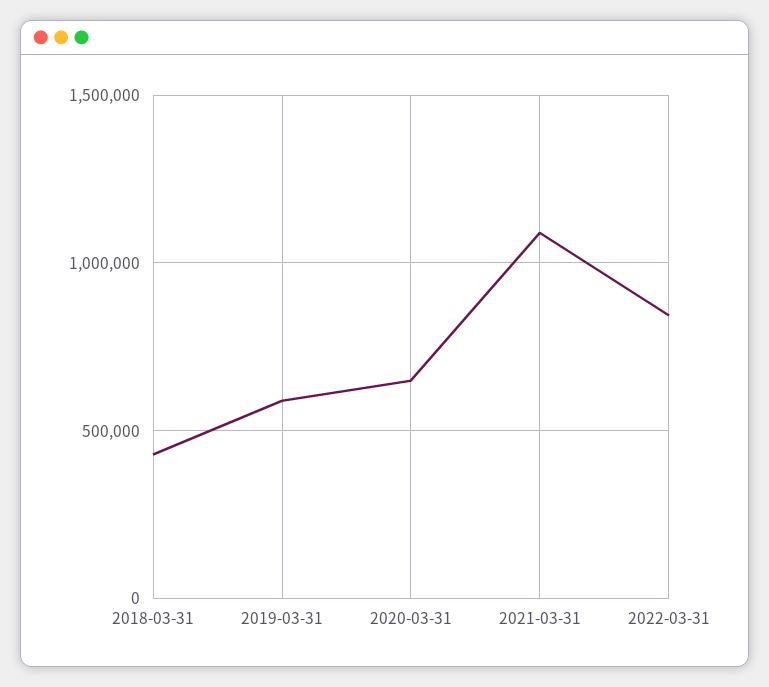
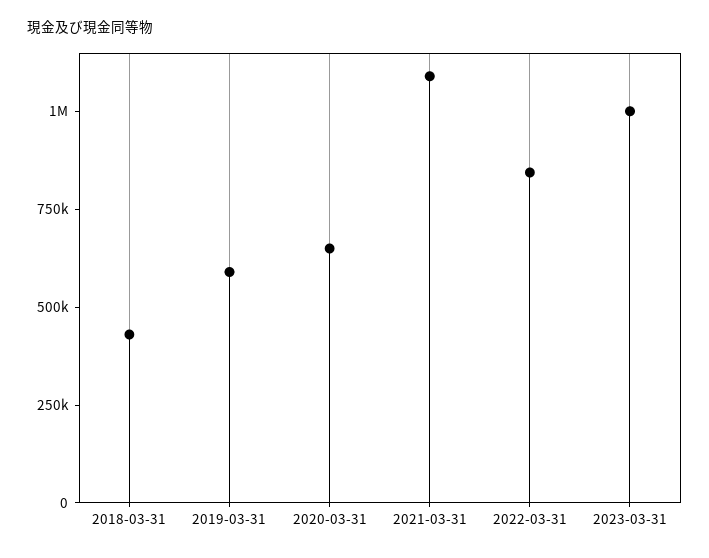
2023-03-31: none -> 1000000

